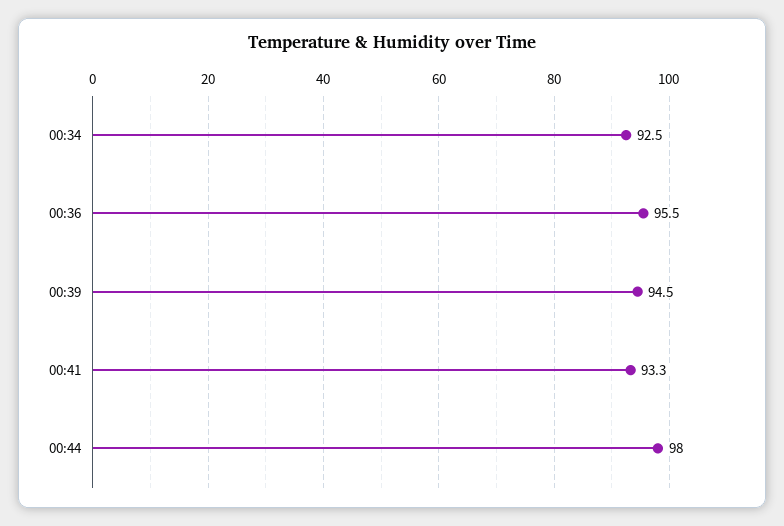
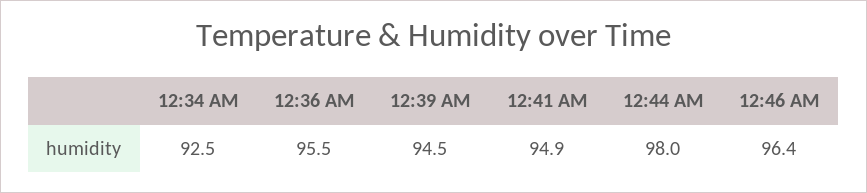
00:41: 93.3 -> 94.9
12:46 AM: none -> 96.4

